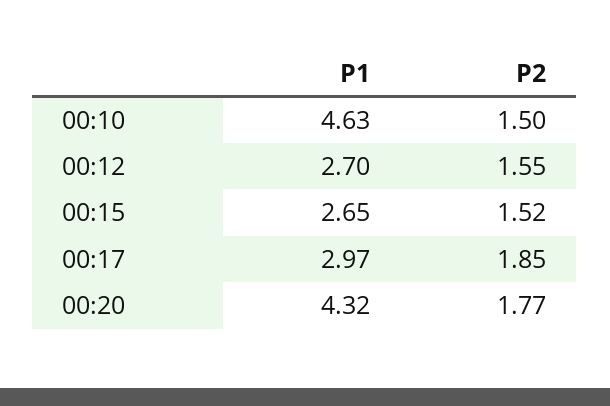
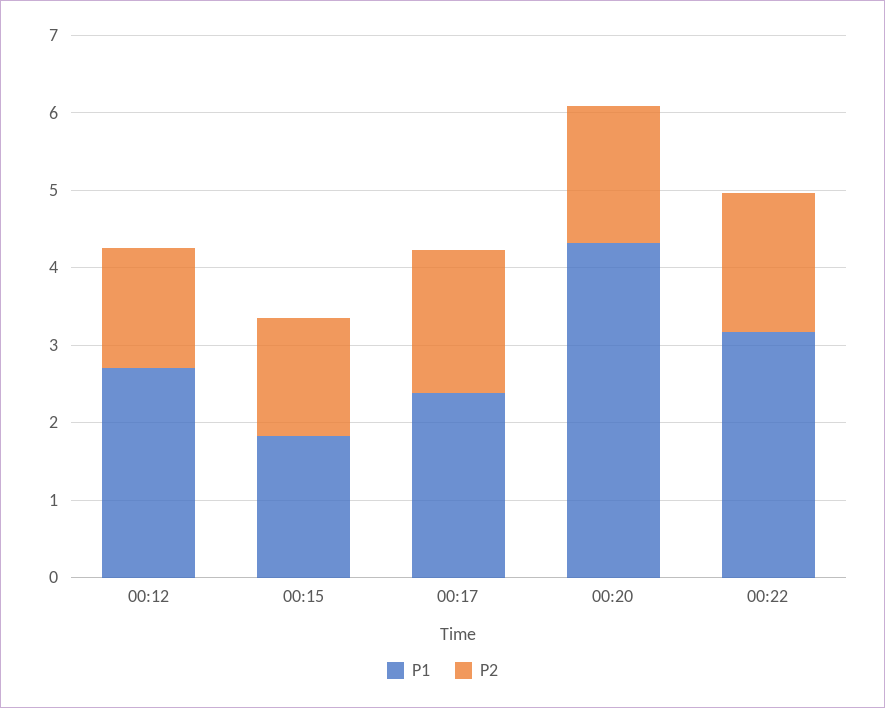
P1, 00:10: 4.63 -> none
P2, 00:10: 1.5 -> none
P1, 00:15: 2.65 -> 1.8
P1, 00:17: 2.97 -> 2.4
P1, 00:22: none -> 3.2
P2, 00:22: none -> 1.8

